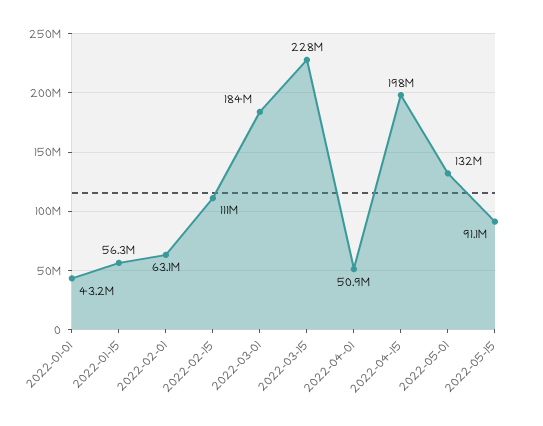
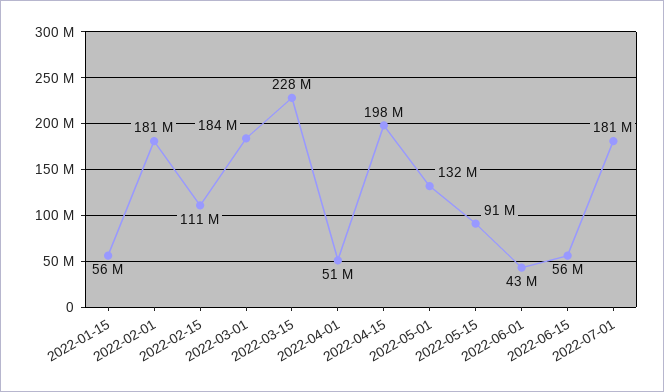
2022-01-01: 43200000 -> none
2022-02-01: 63100000 -> 181000000
2022-06-01: none -> 43000000
2022-06-15: none -> 56000000
2022-07-01: none -> 181000000

